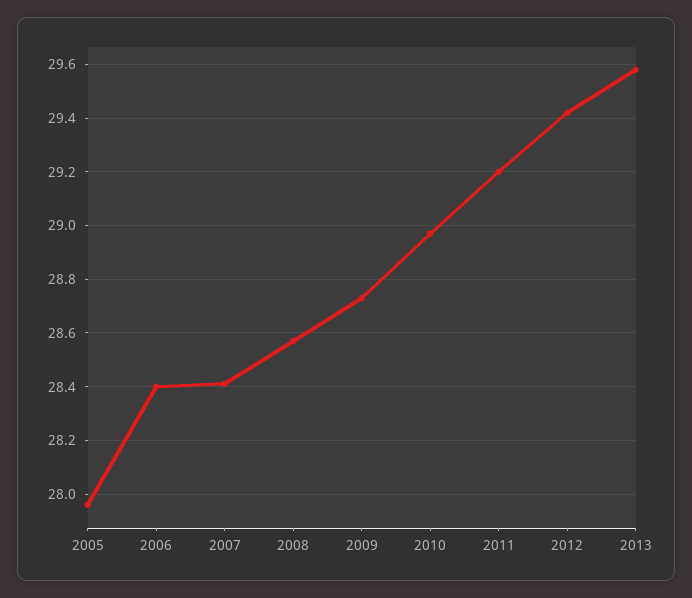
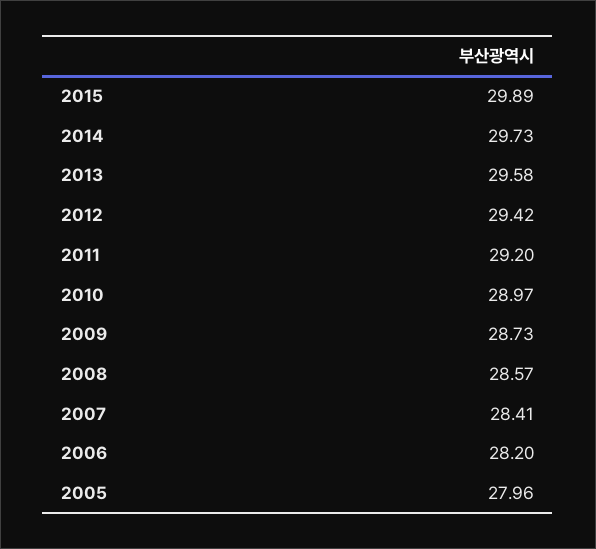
2006: 28.4 -> 28.2
2015: none -> 29.89
2014: none -> 29.73

